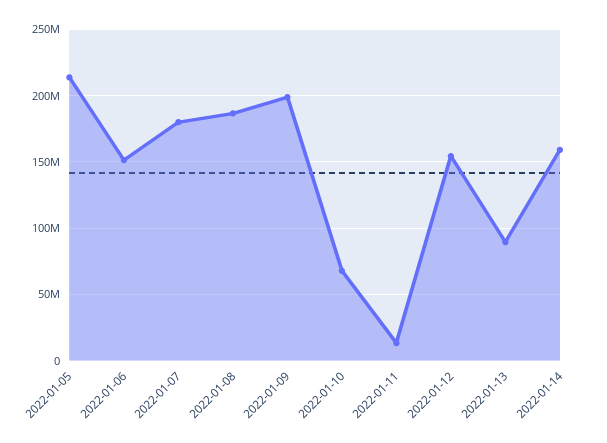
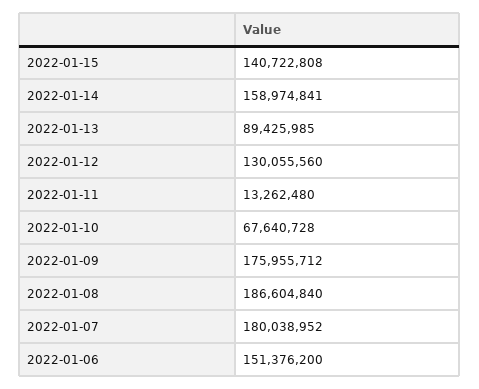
2022-01-05: 215000000 -> none
2022-01-09: 200000000 -> 175955712
2022-01-12: 155000000 -> 130055560
2022-01-15: none -> 140722808

